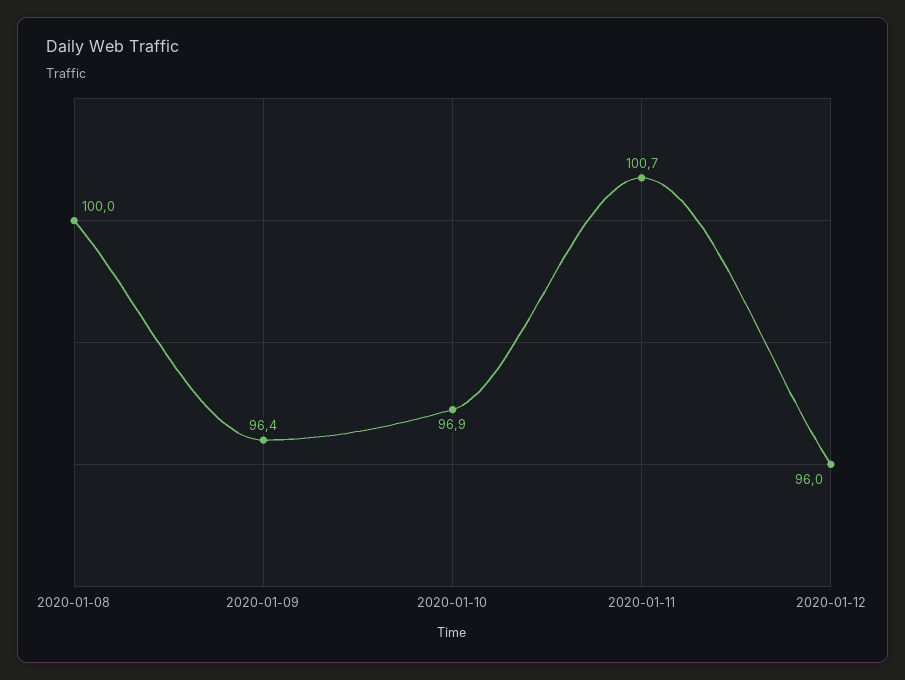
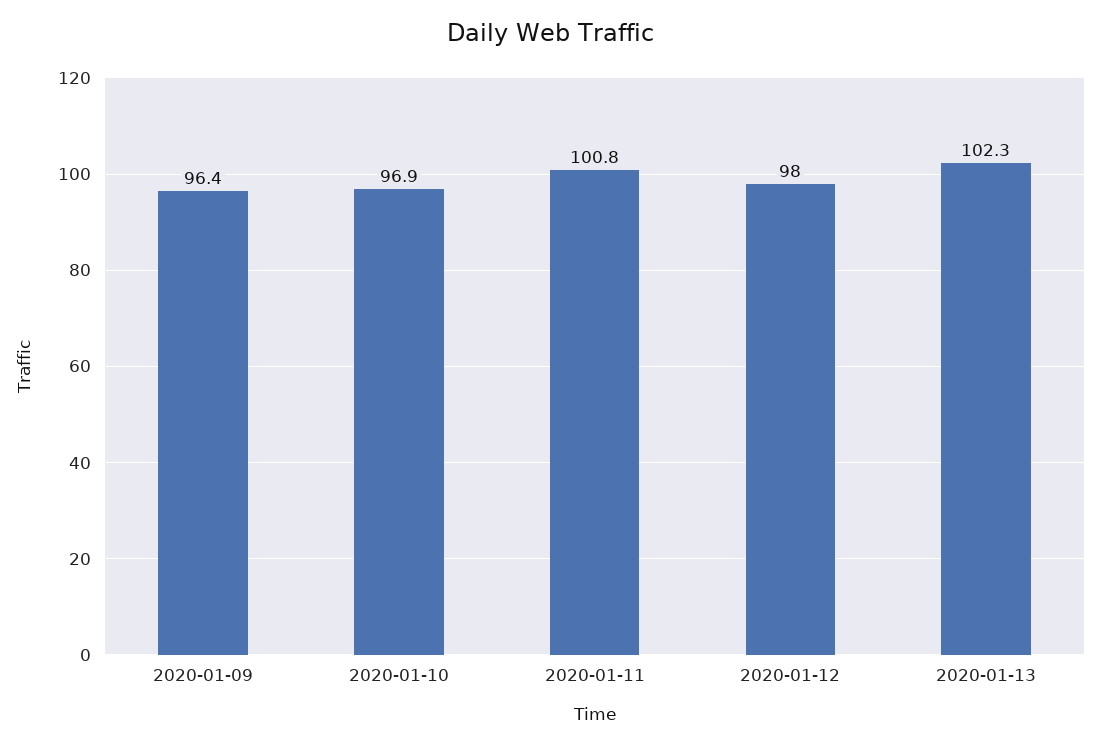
2020-01-08: 100 -> none
2020-01-11: 100.7 -> 100.8
2020-01-12: 96 -> 98
2020-01-13: none -> 102.3

